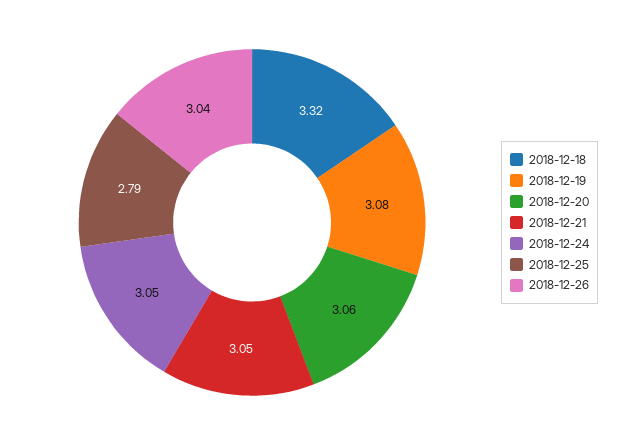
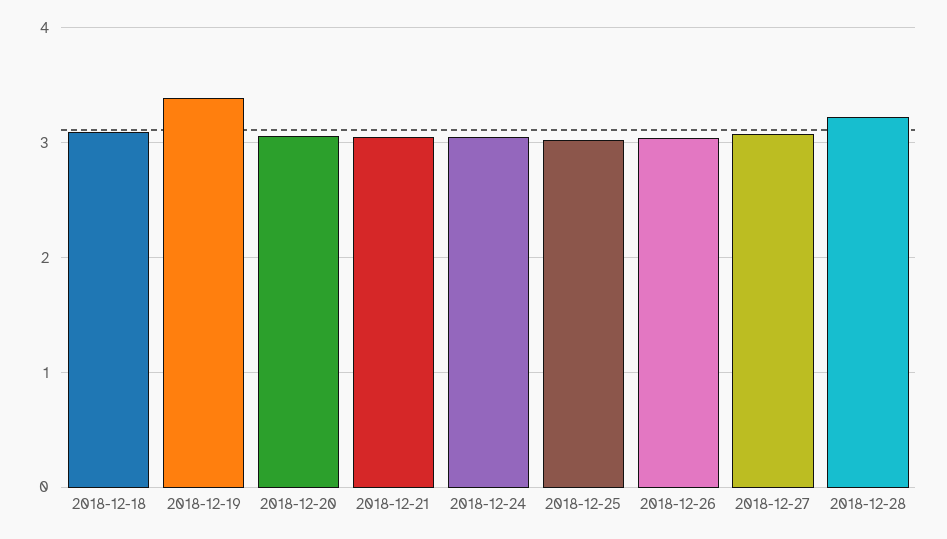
2018-12-18: 3.32 -> 3.1
2018-12-19: 3.08 -> 3.4
2018-12-25: 2.79 -> 3
2018-12-27: none -> 3.1
2018-12-28: none -> 3.2

